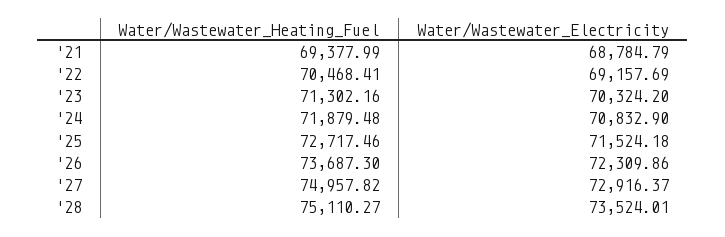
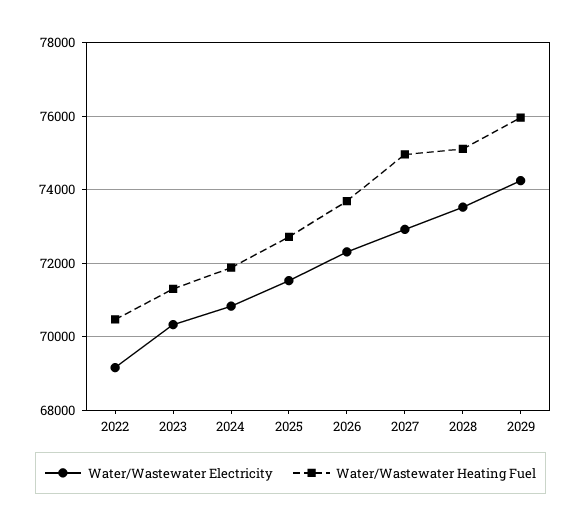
Water/Wastewater_Heating_Fuel, '21: 69377.99 -> none
Water/Wastewater_Electricity, '21: 68784.79 -> none
Water/Wastewater_Electricity, 2029: none -> 74200
Water/Wastewater_Heating_Fuel, 2029: none -> 76000

